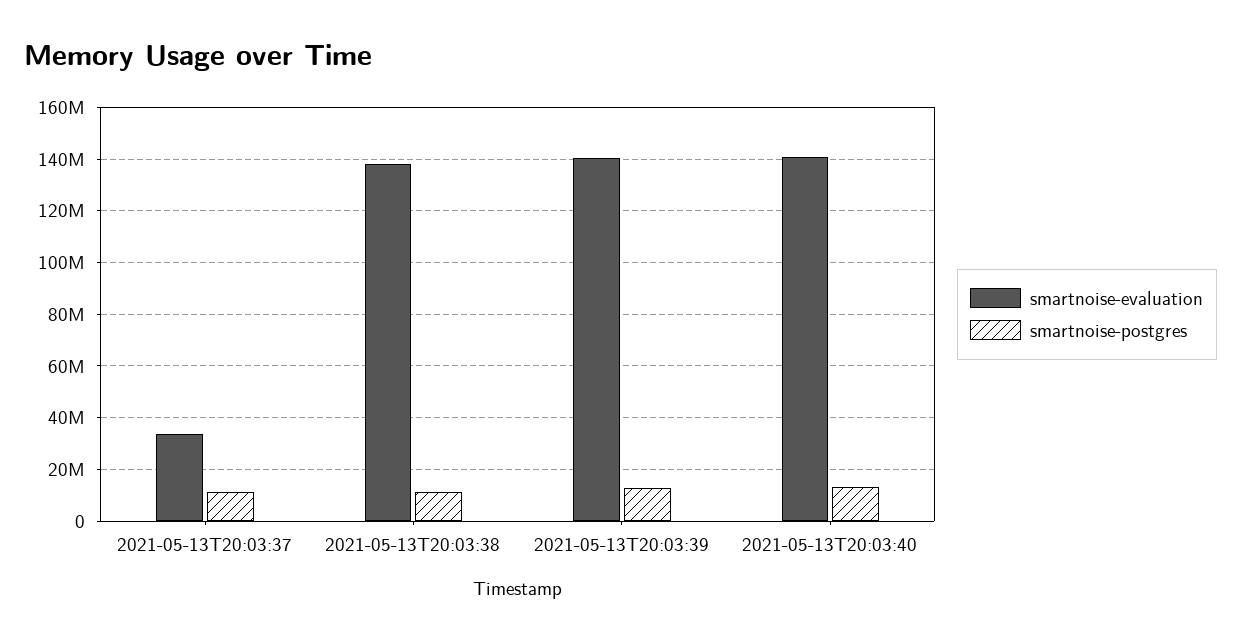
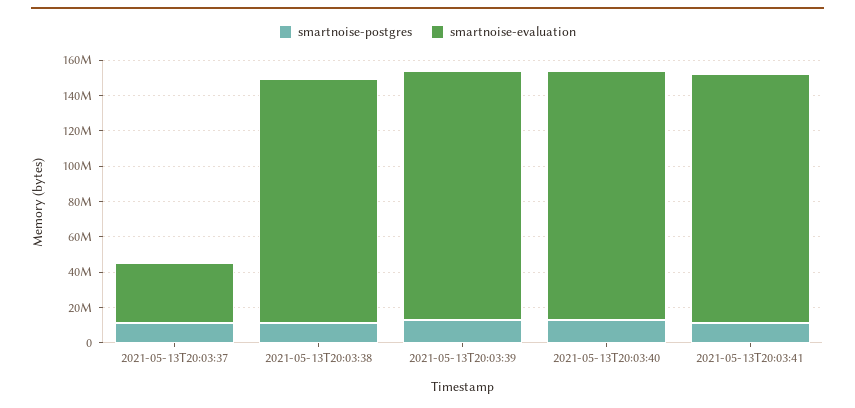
smartnoise-postgres, 2021-05-13T20:03:41: none -> 10000000
smartnoise-evaluation, 2021-05-13T20:03:41: none -> 140000000

